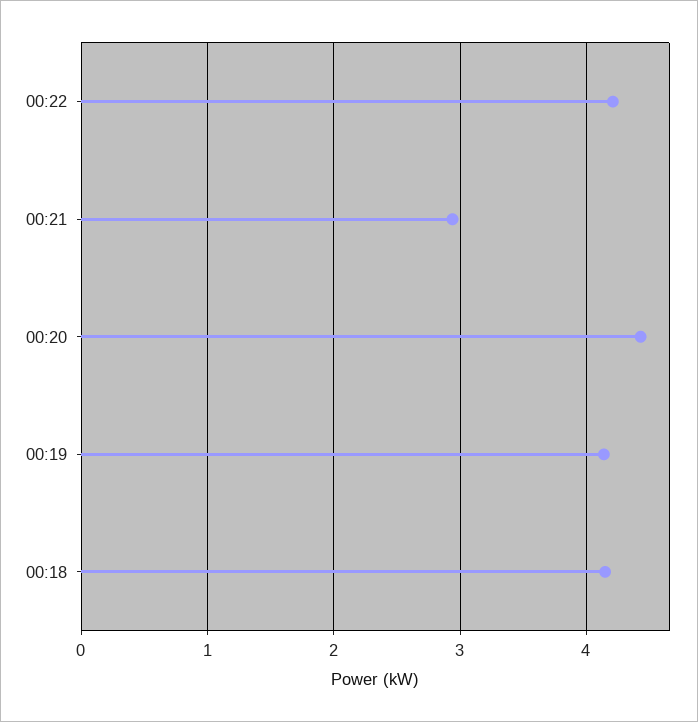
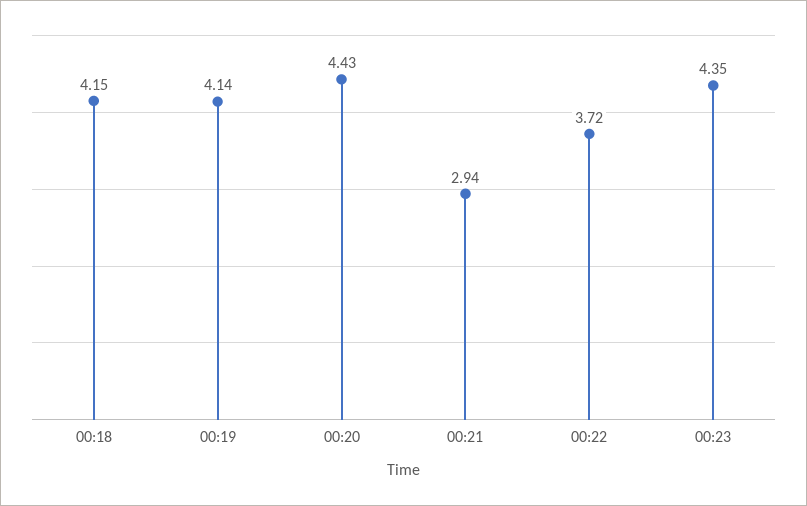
00:22: 4.2 -> 3.72
00:23: none -> 4.35

